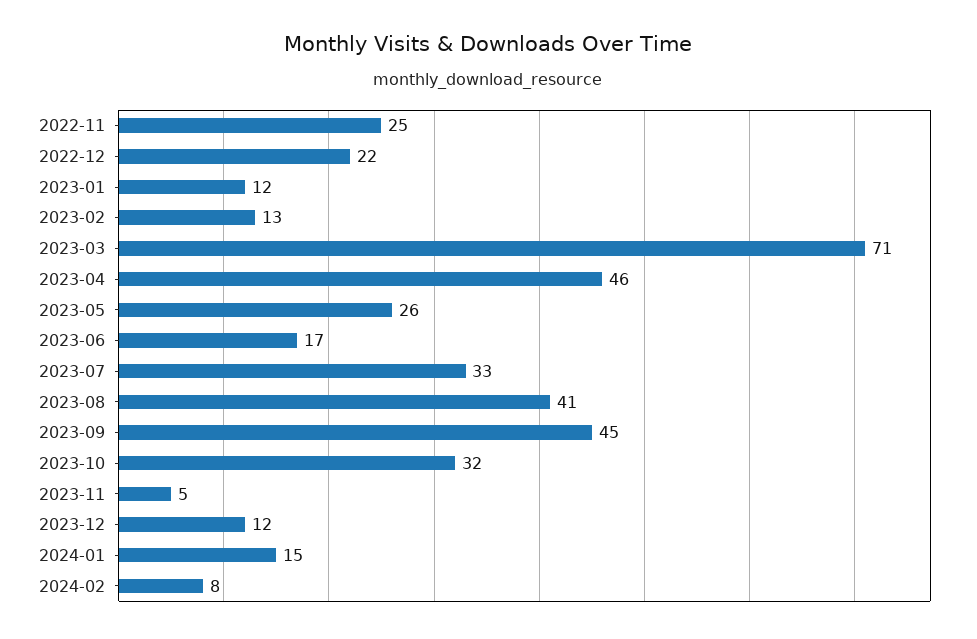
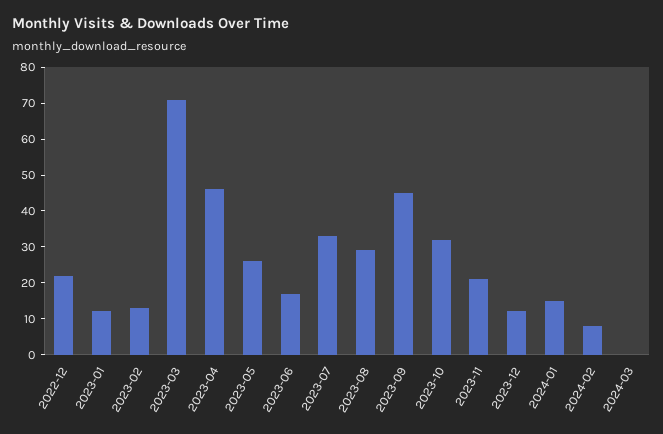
2022-11: 25 -> none
2023-08: 41 -> 30
2023-11: 5 -> 20
2024-03: none -> 0

